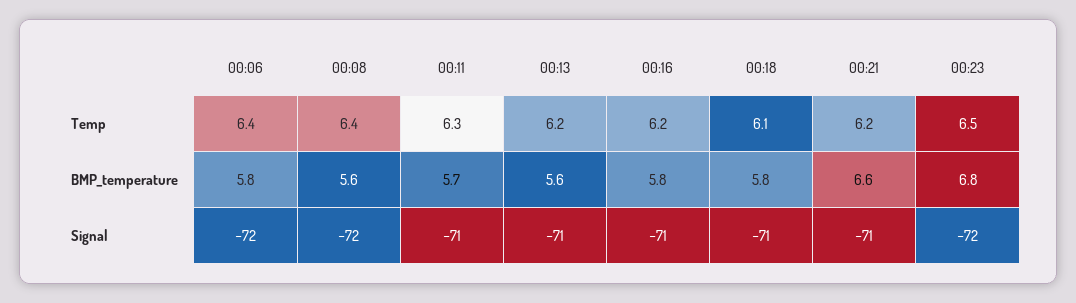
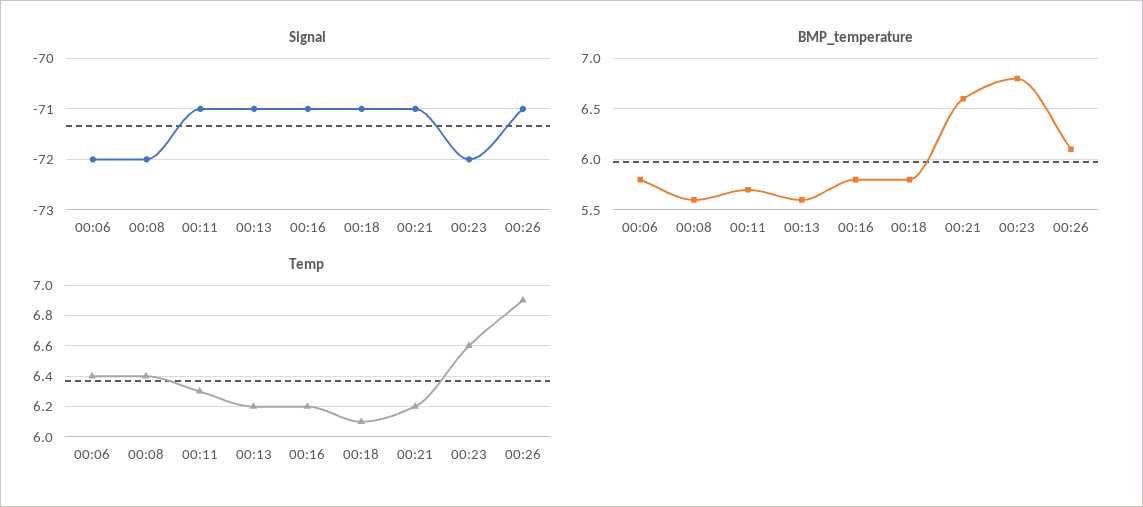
Temp, 00:23: 6.5 -> 6.6
Signal, 00:26: none -> -71
BMP_temperature, 00:26: none -> 6.1
Temp, 00:26: none -> 6.9

